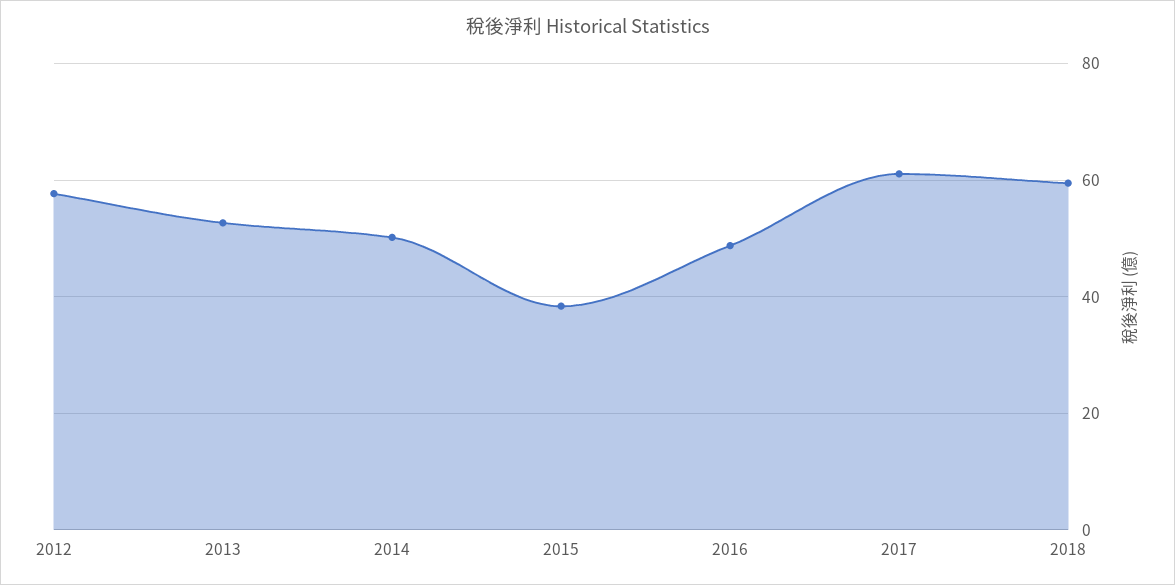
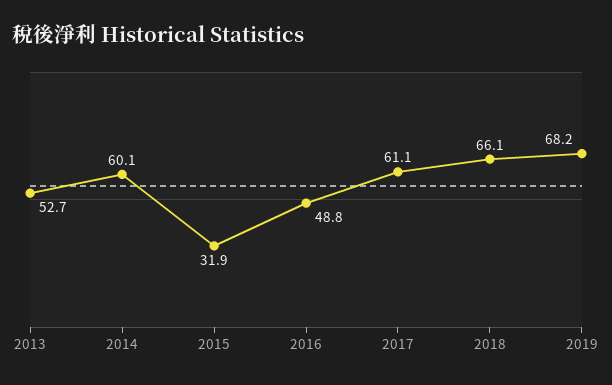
2012: 58 -> none
2014: 50 -> 60.1
2015: 38 -> 31.9
2018: 60 -> 66.1
2019: none -> 68.2

